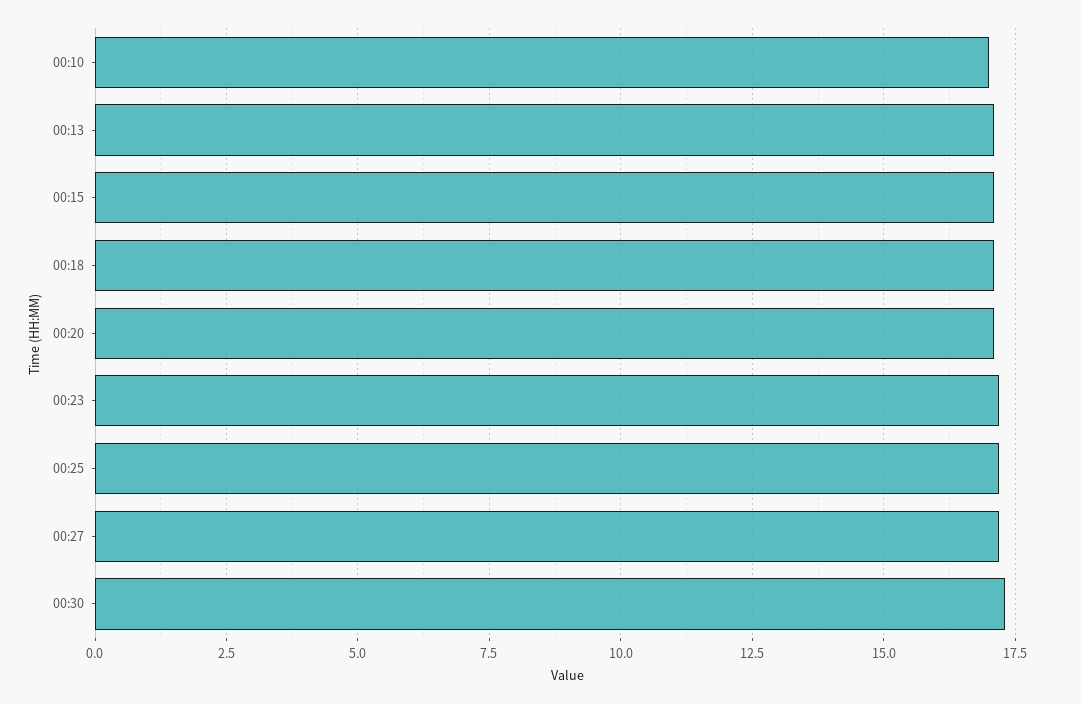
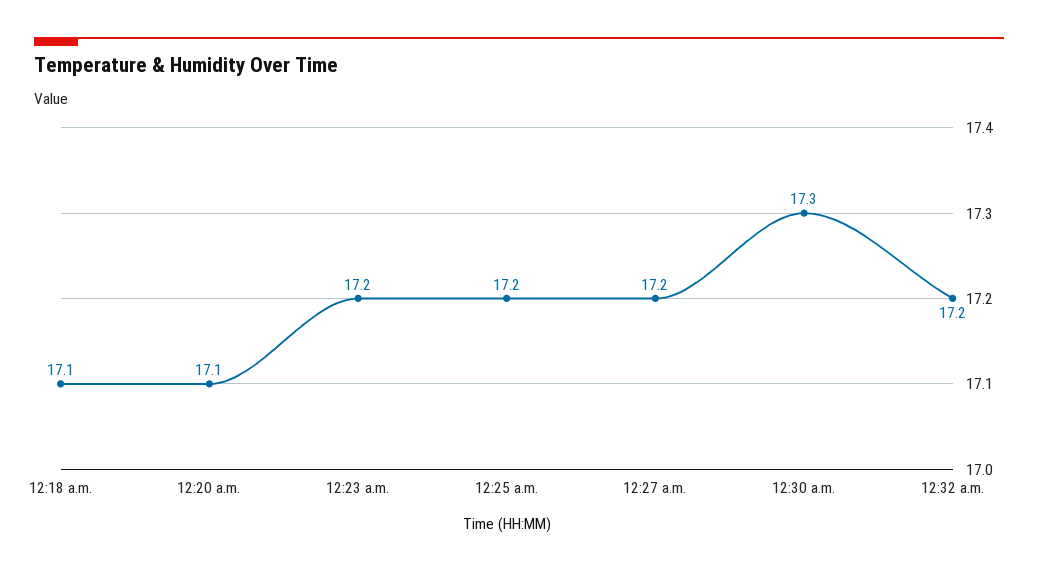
00:10: 17 -> none
00:13: 17 -> none
00:15: 17 -> none
12:32 a.m.: none -> 17.2

